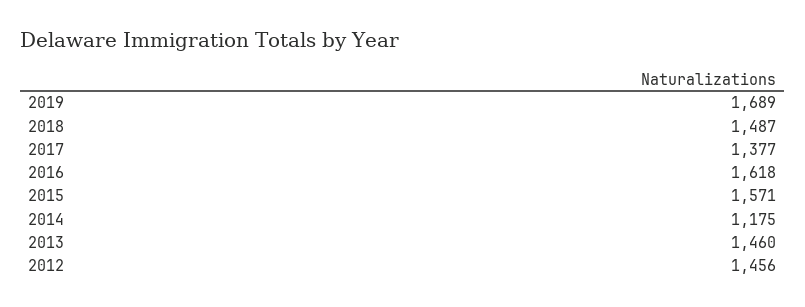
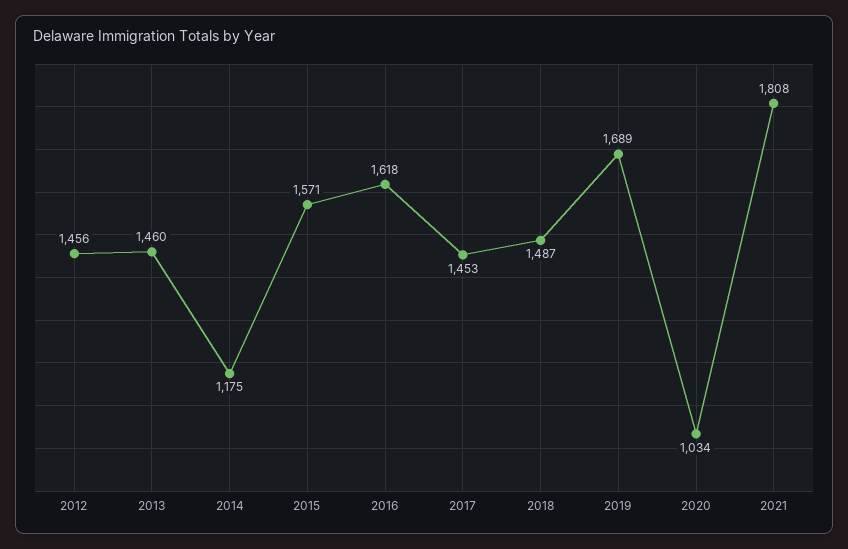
2017: 1377 -> 1453
2020: none -> 1034
2021: none -> 1808

